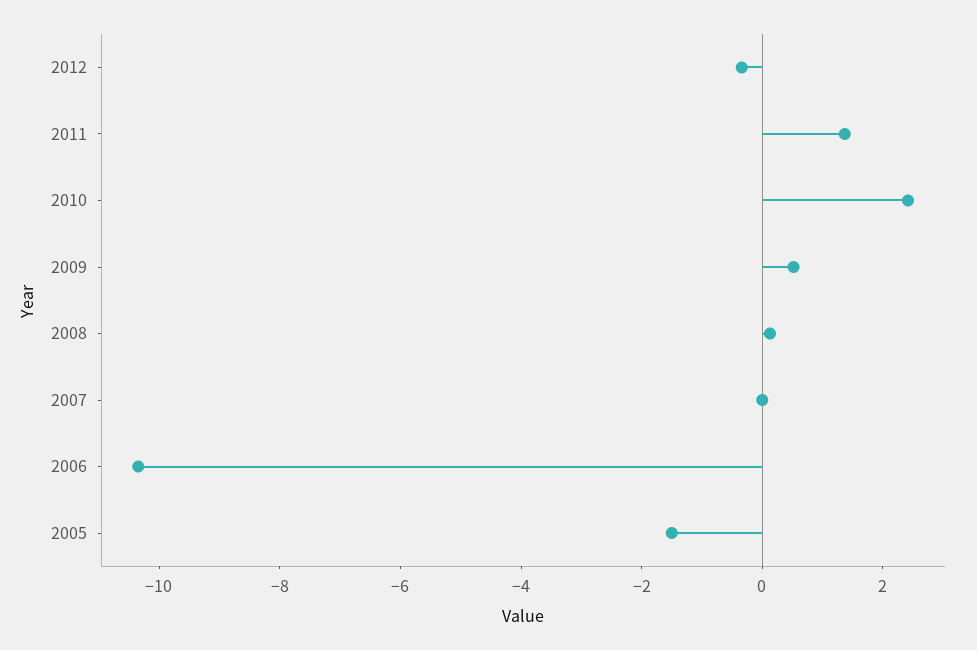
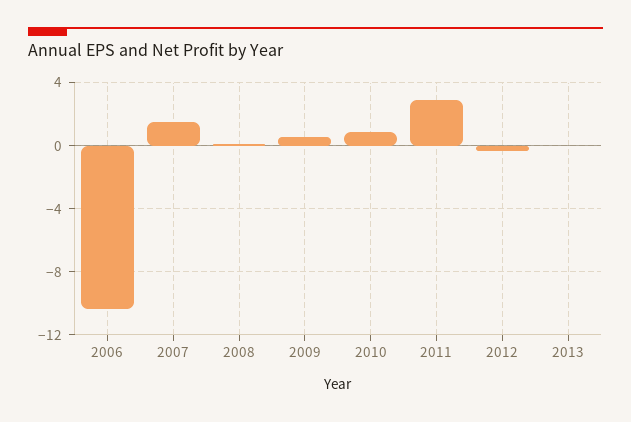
2011: 1.5 -> 3
2010: 2.5 -> 1
2007: 0 -> 1.5
2005: -1.5 -> none
2013: none -> 0

